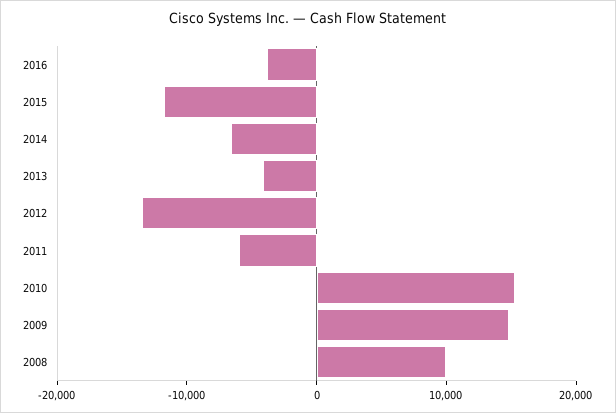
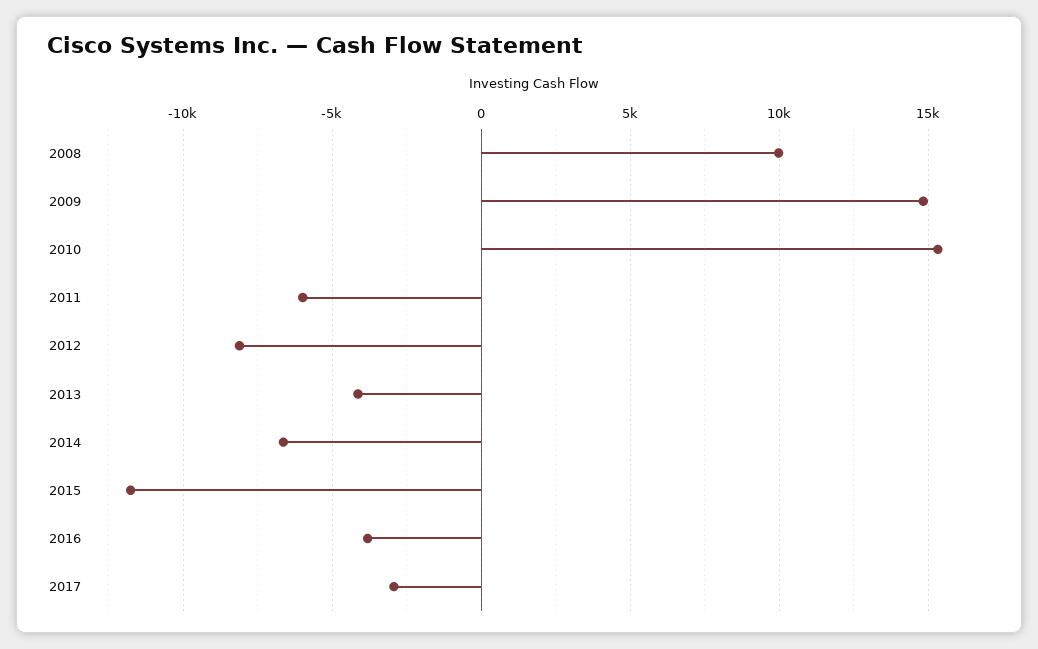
2012: -14000 -> -8000
2017: none -> -3000

